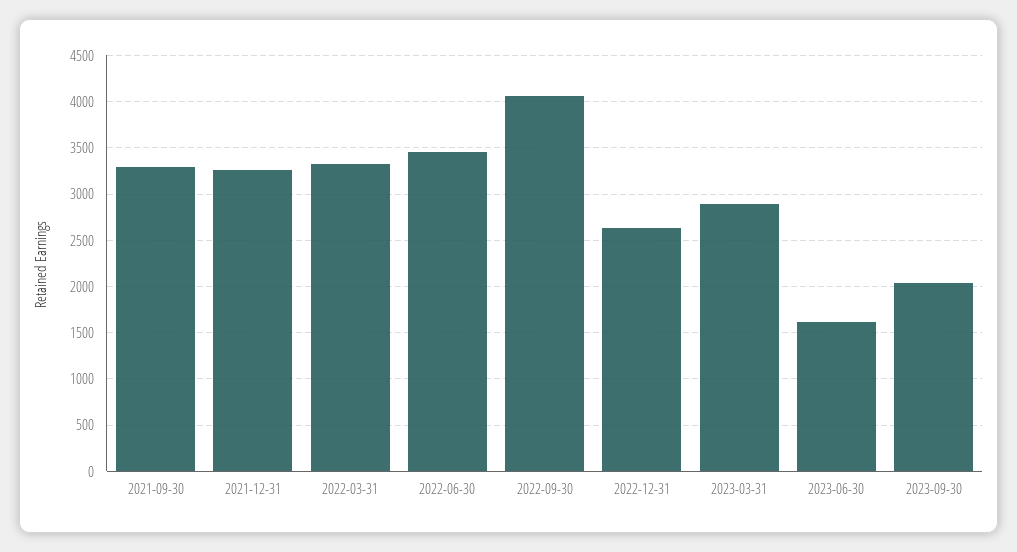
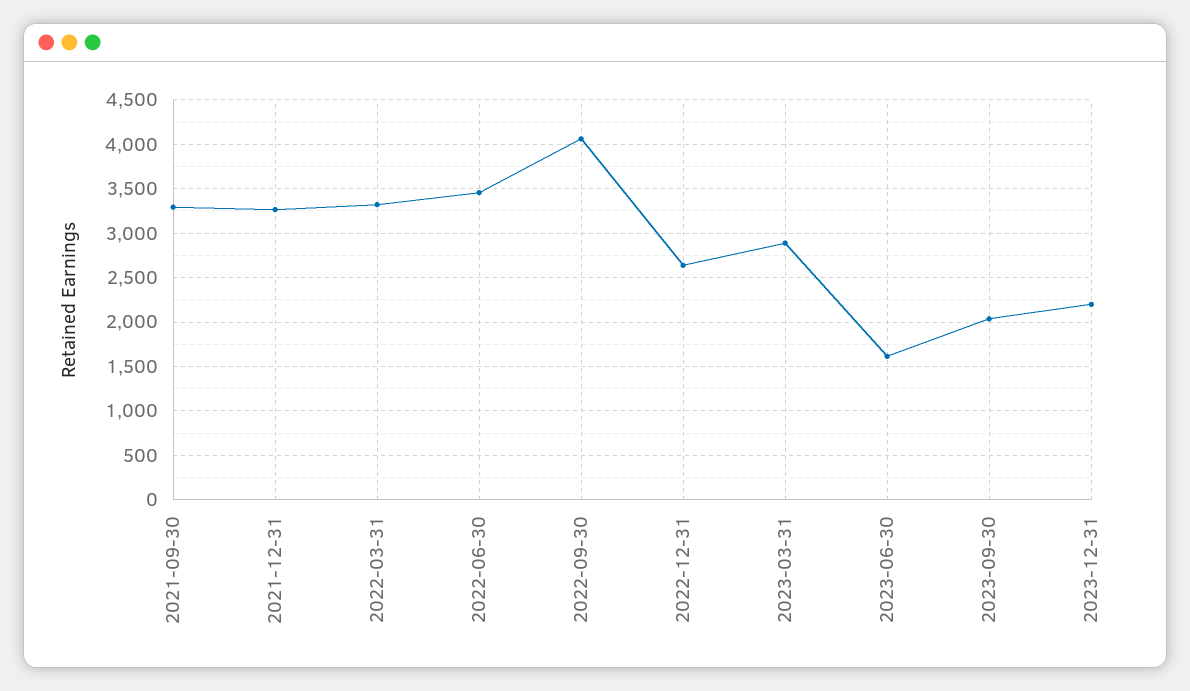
2023-12-31: none -> 2200

